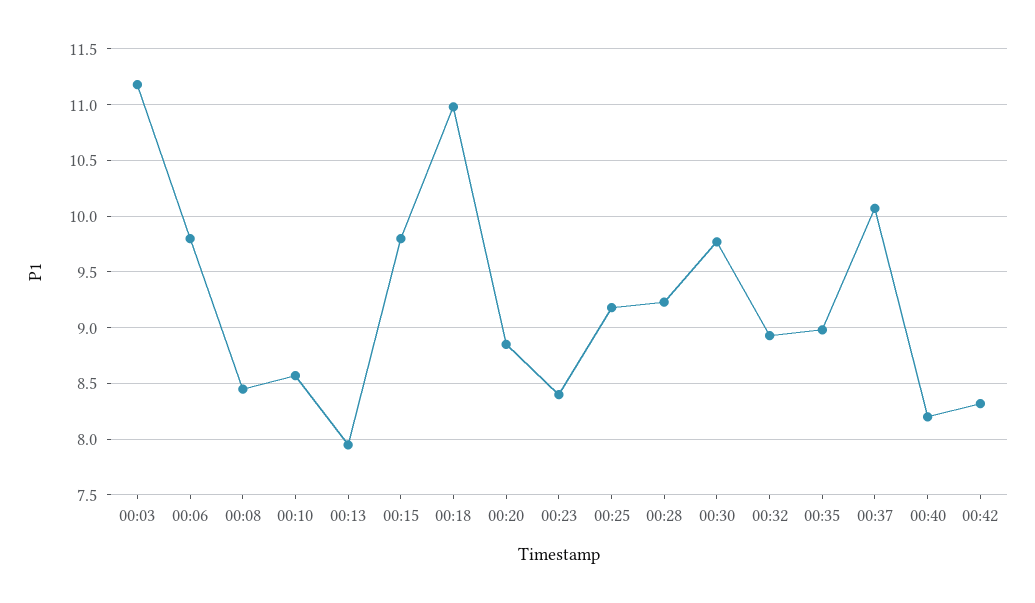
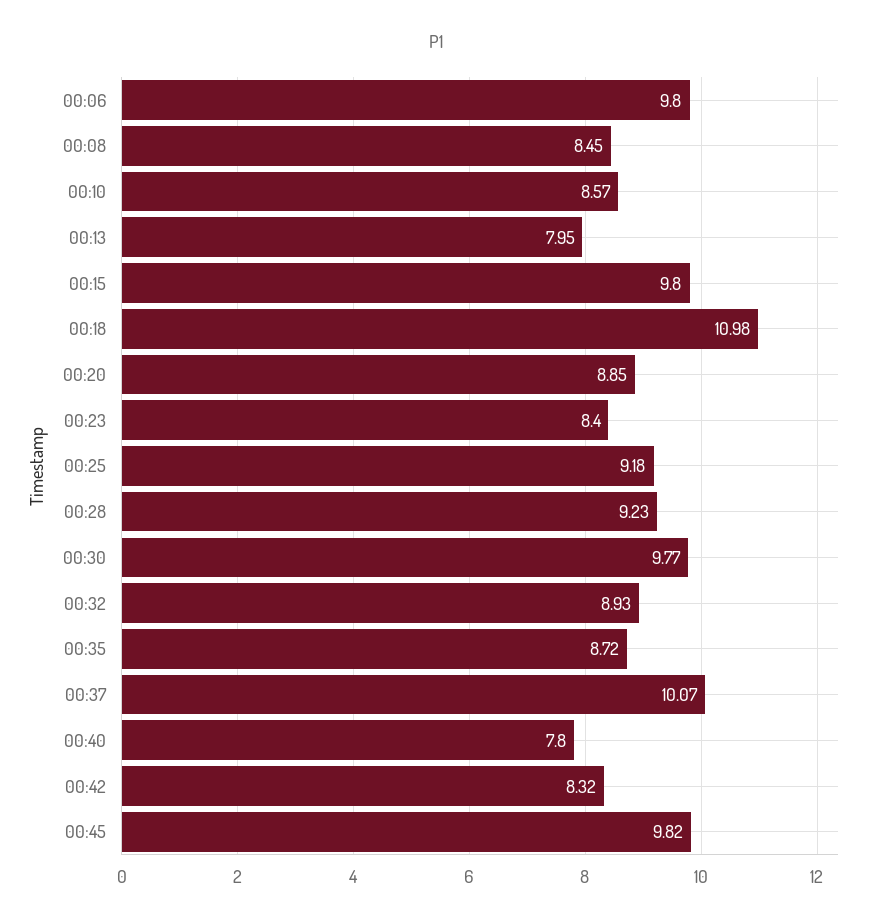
00:03: 11.2 -> none
00:35: 9 -> 8.72
00:40: 8.2 -> 7.8
00:45: none -> 9.82

